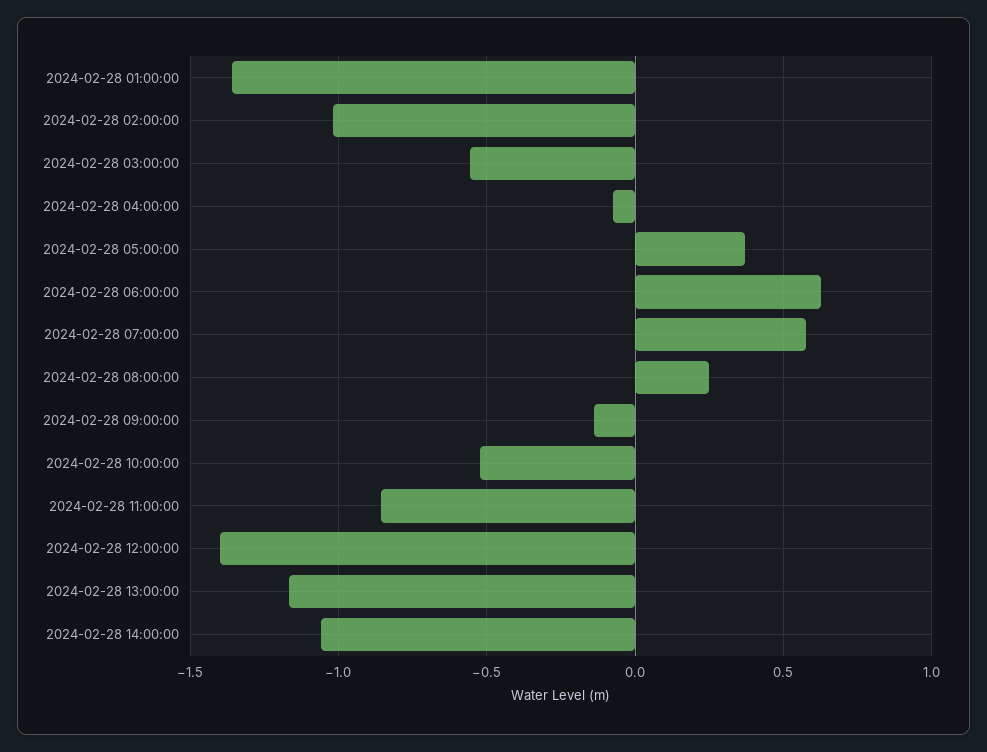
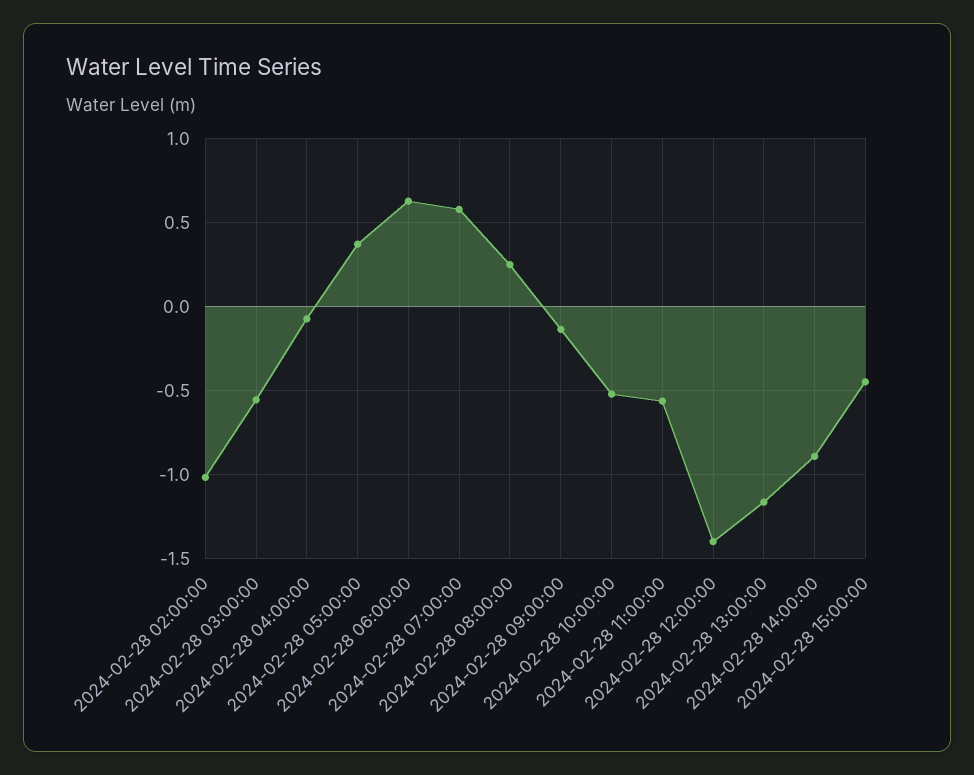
2024-02-28 01:00:00: -1.35 -> none
2024-02-28 11:00:00: -0.85 -> -0.55
2024-02-28 14:00:00: -1.05 -> -0.9
2024-02-28 15:00:00: none -> -0.45

